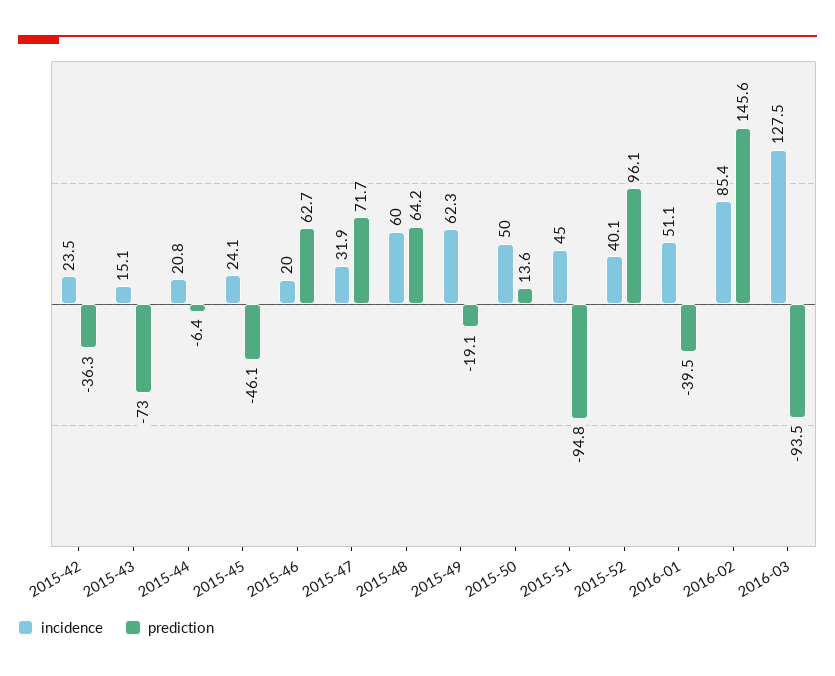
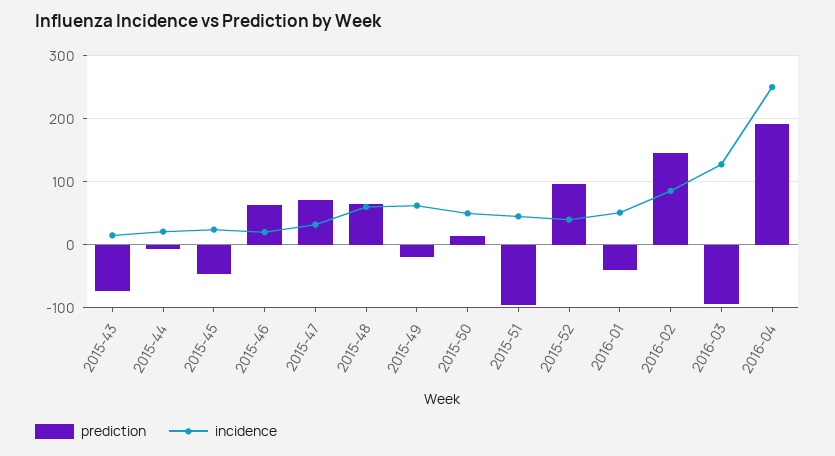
incidence, 2015-42: 23.5 -> none
prediction, 2015-42: -36.3 -> none
prediction, 2016-04: none -> 190
incidence, 2016-04: none -> 250

